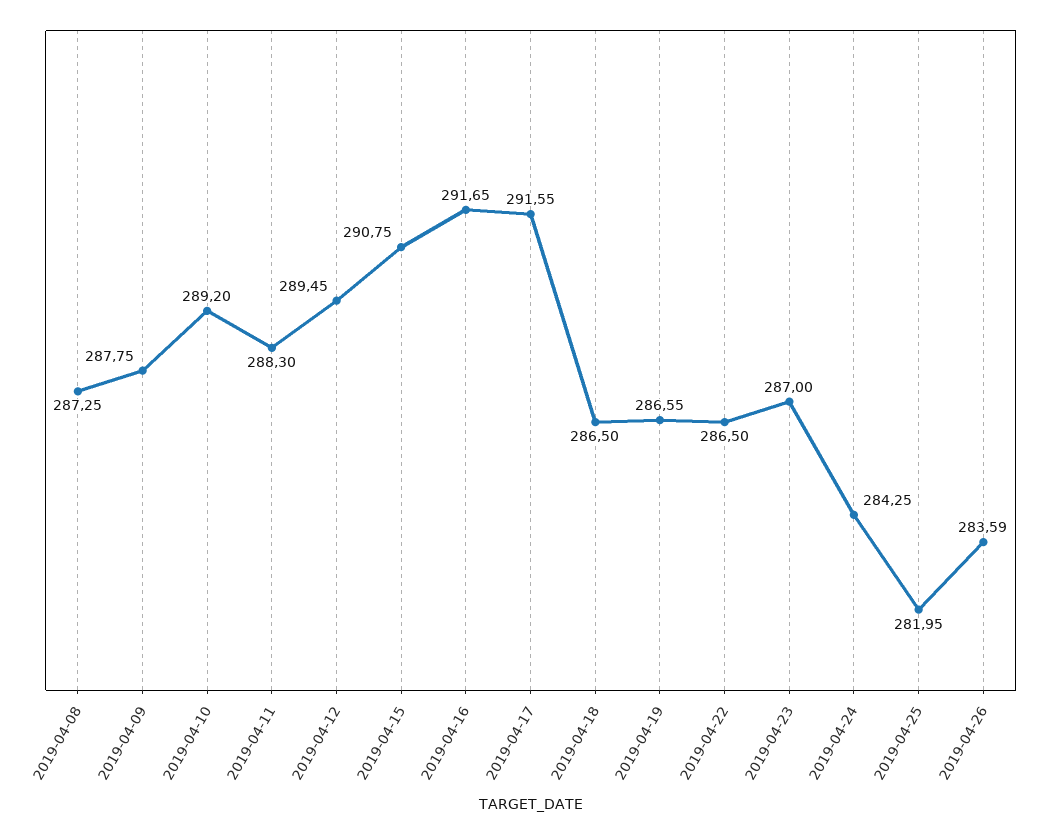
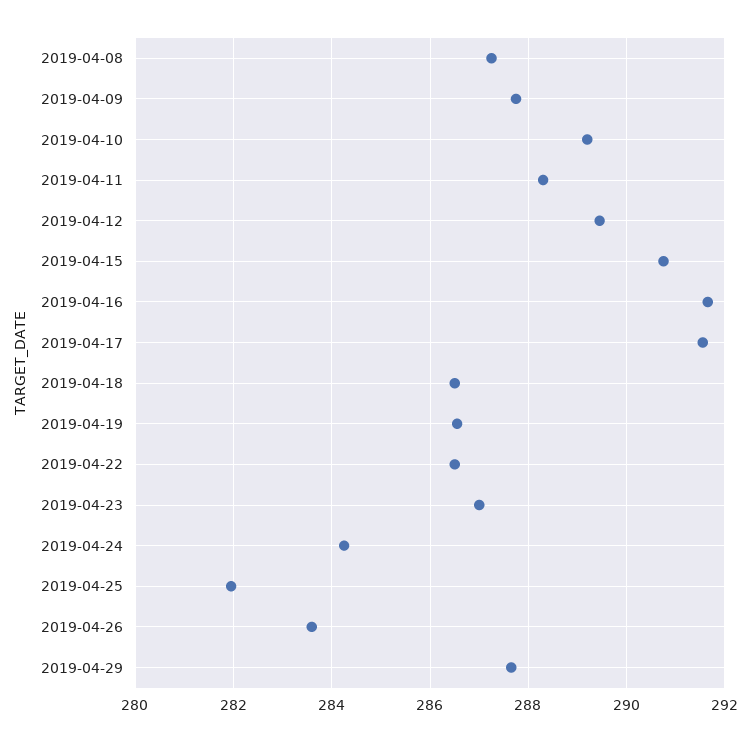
2019-04-29: none -> 287.6

